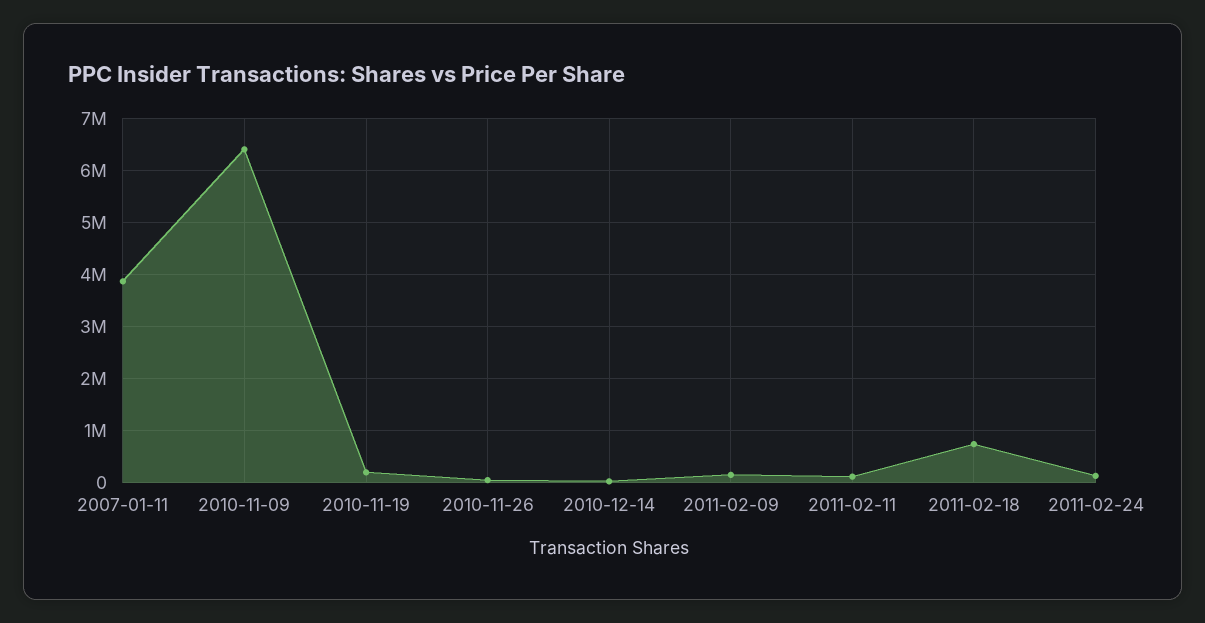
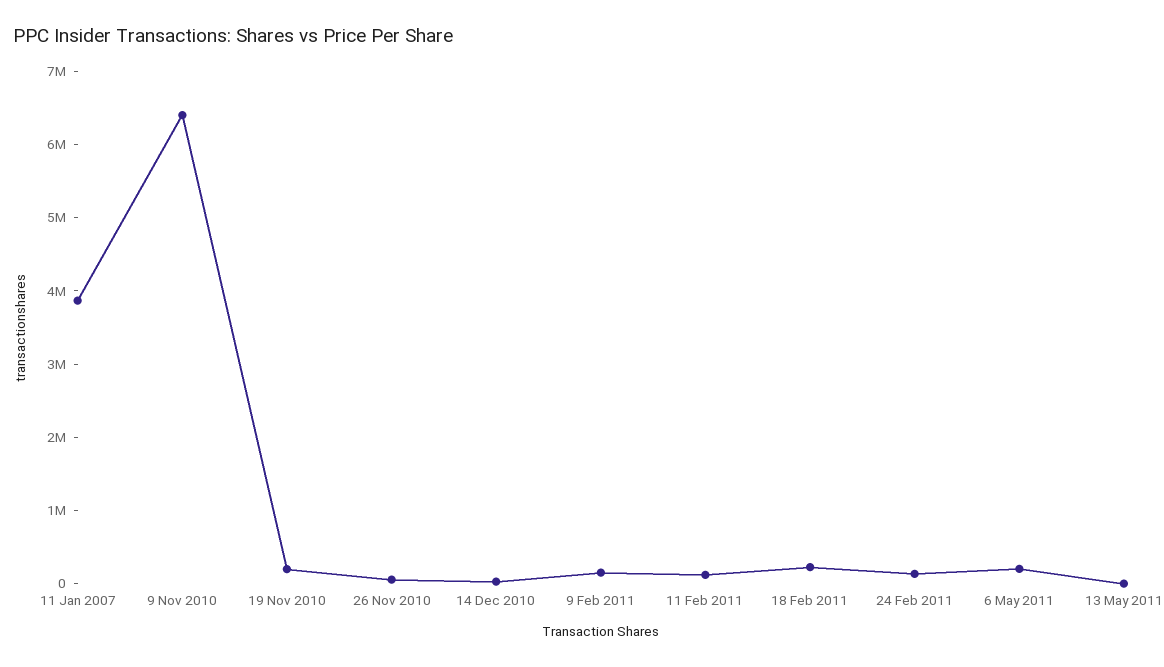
2011-02-18: 800000 -> 200000
6 May 2011: none -> 200000
13 May 2011: none -> 0

